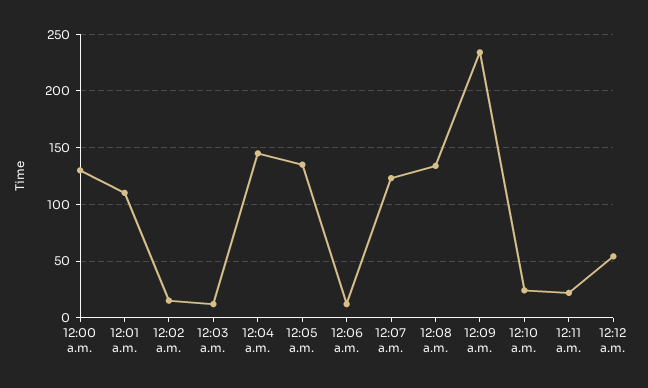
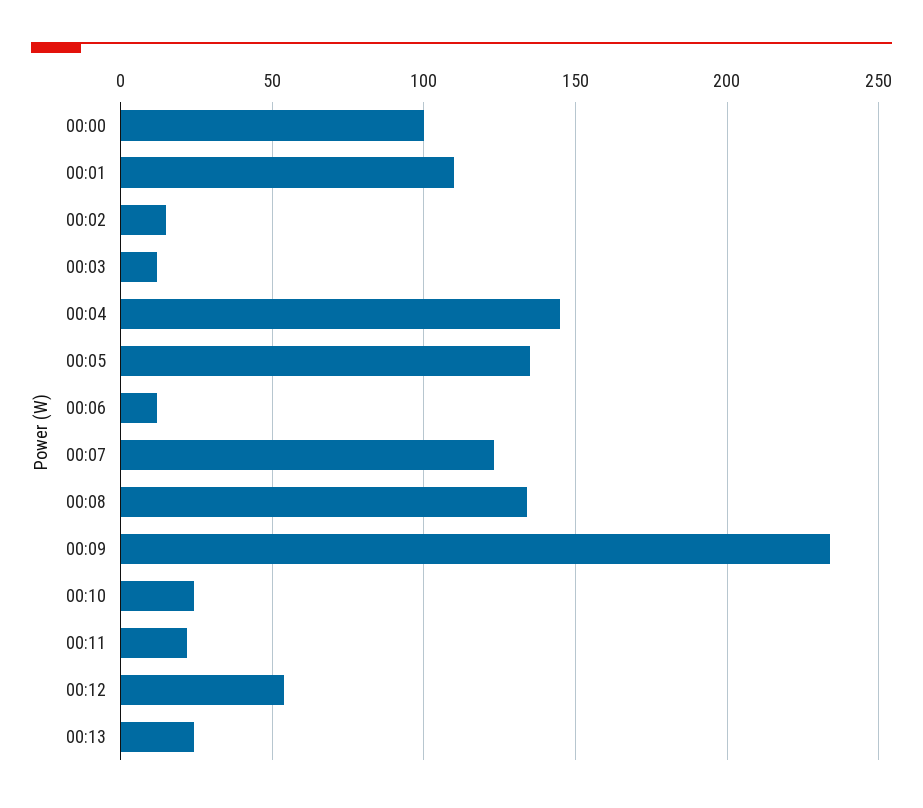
12:00 a.m.: 130 -> 100
00:13: none -> 25

